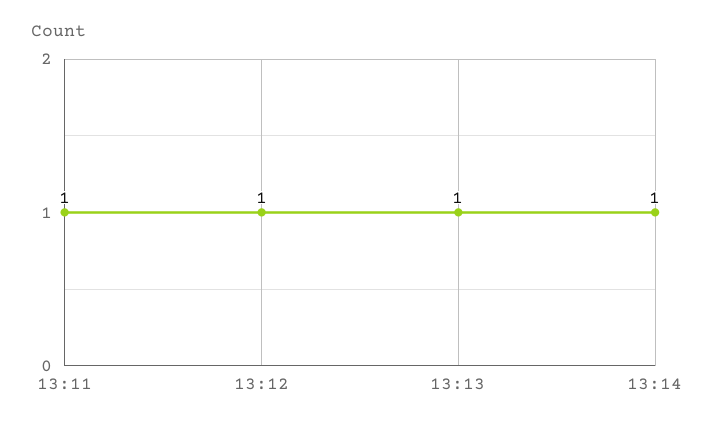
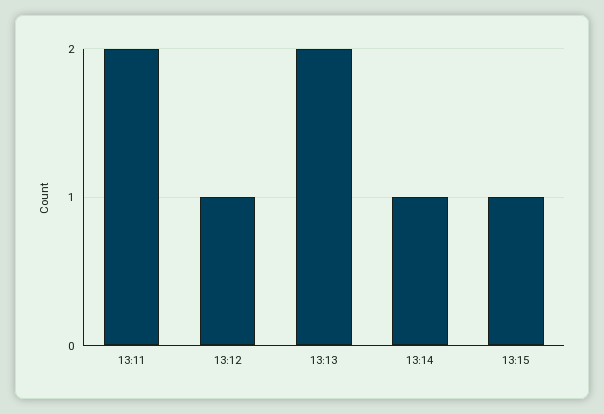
13:11: 1 -> 2
13:13: 1 -> 2
13:15: none -> 1

